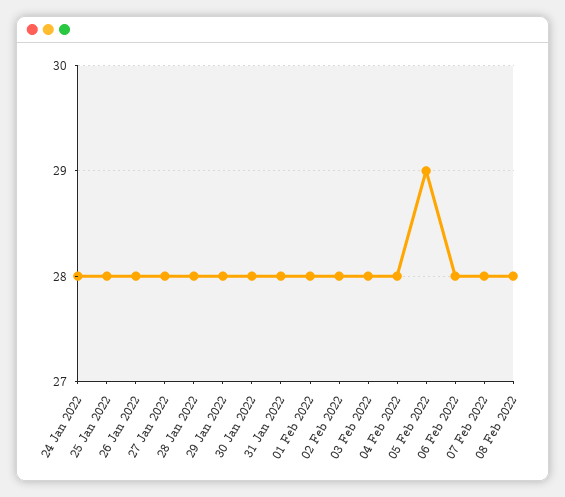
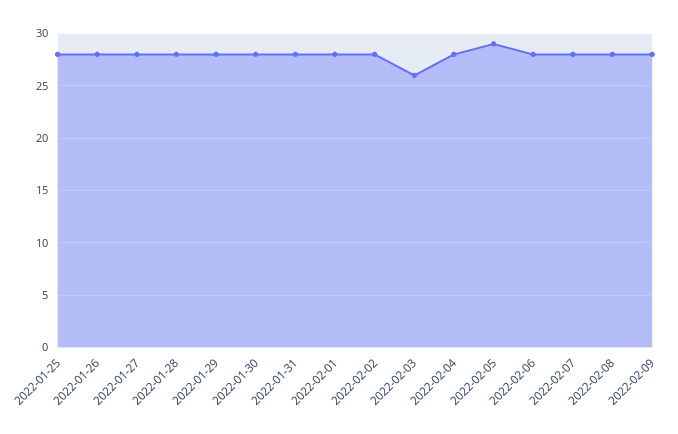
24 Jan 2022: 28 -> none
03 Feb 2022: 28 -> 26
2022-02-09: none -> 28

